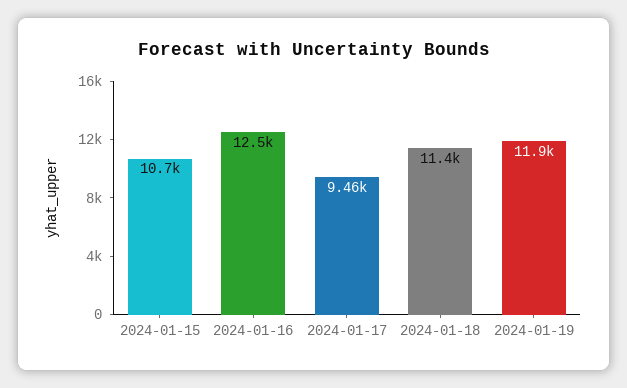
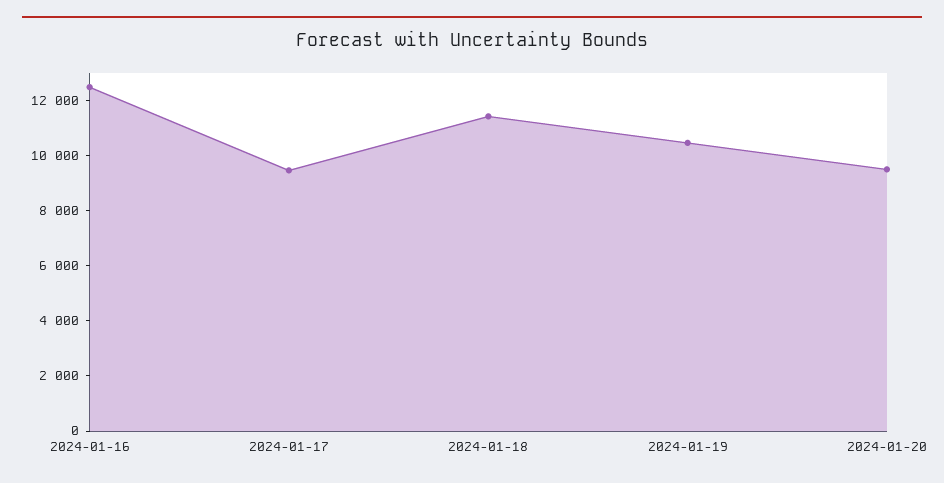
2024-01-15: 10700 -> none
2024-01-19: 11900 -> 10500
2024-01-20: none -> 9500

